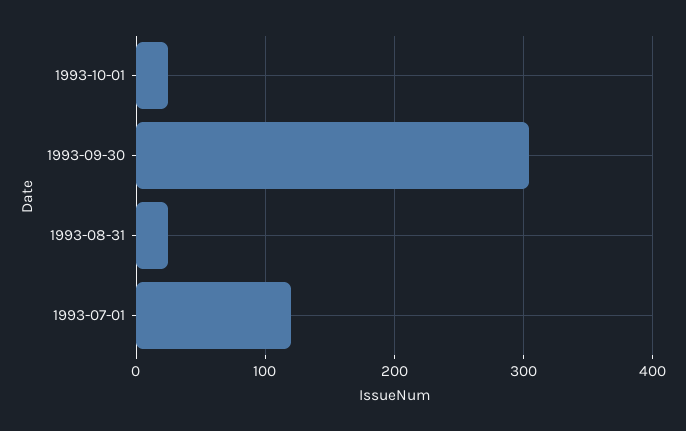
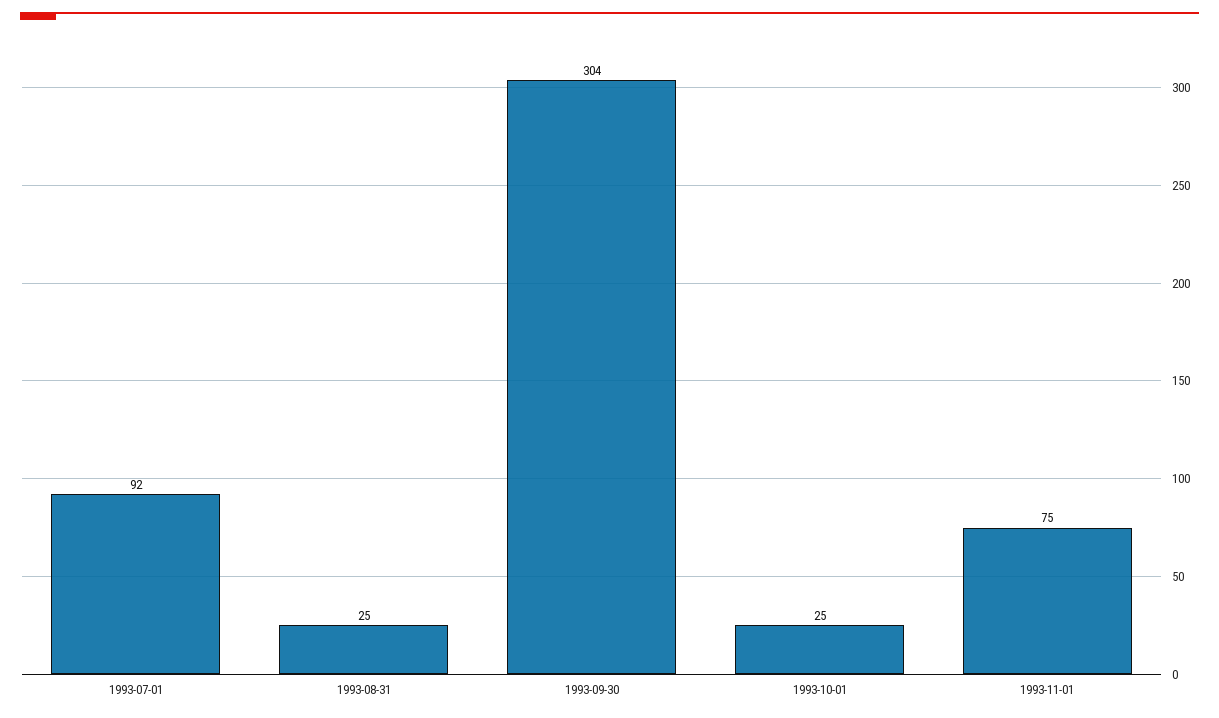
1993-07-01: 120 -> 92
1993-11-01: none -> 75

